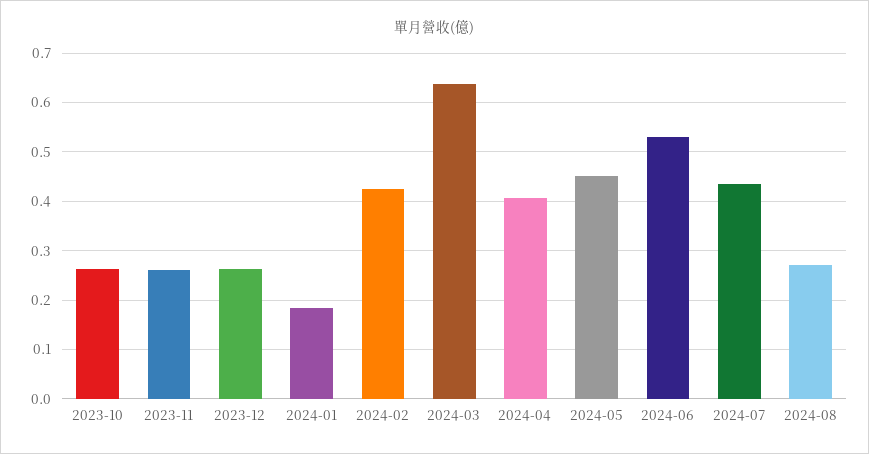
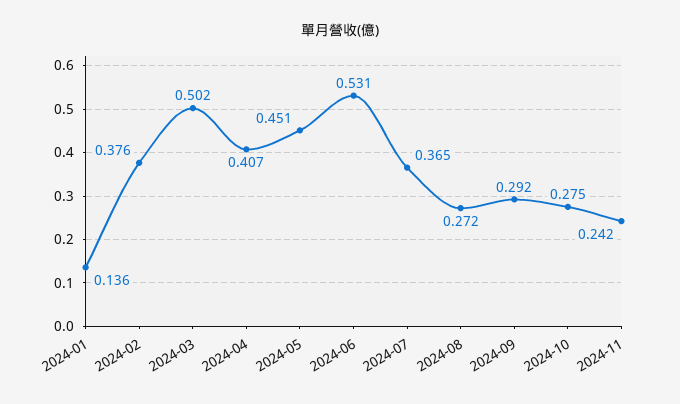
2023-10: 0.26 -> none
2023-11: 0.26 -> none
2023-12: 0.26 -> none
2024-01: 0.18 -> 0.136
2024-02: 0.42 -> 0.376
2024-03: 0.64 -> 0.502
2024-07: 0.44 -> 0.365
2024-09: none -> 0.292
2024-10: none -> 0.275
2024-11: none -> 0.242

